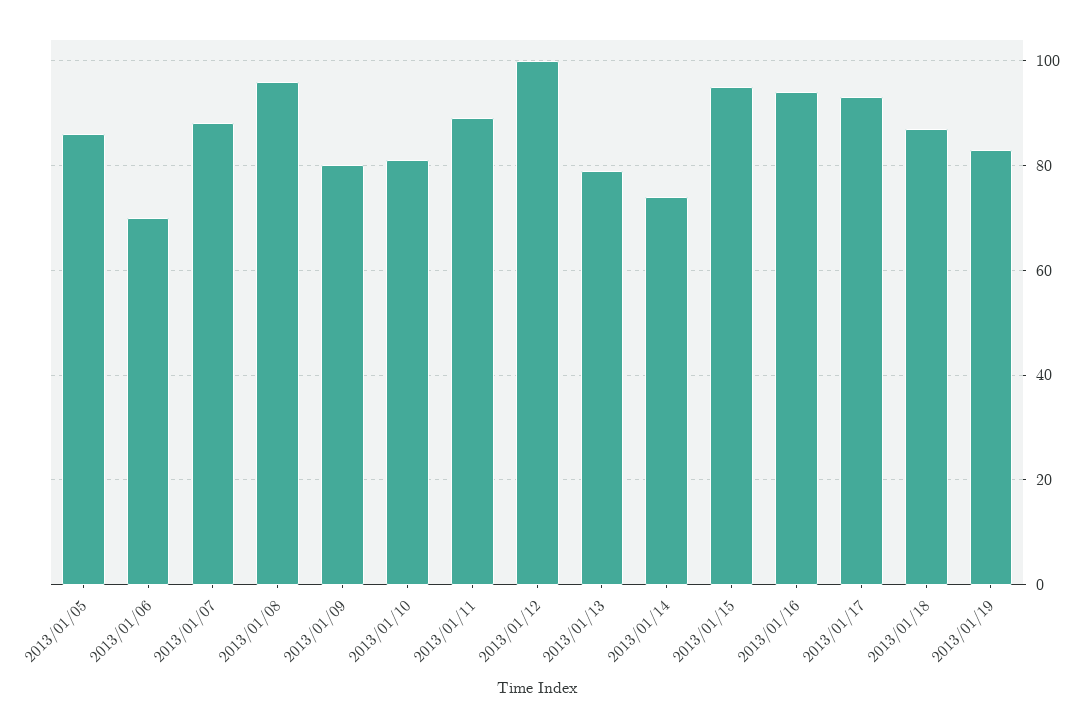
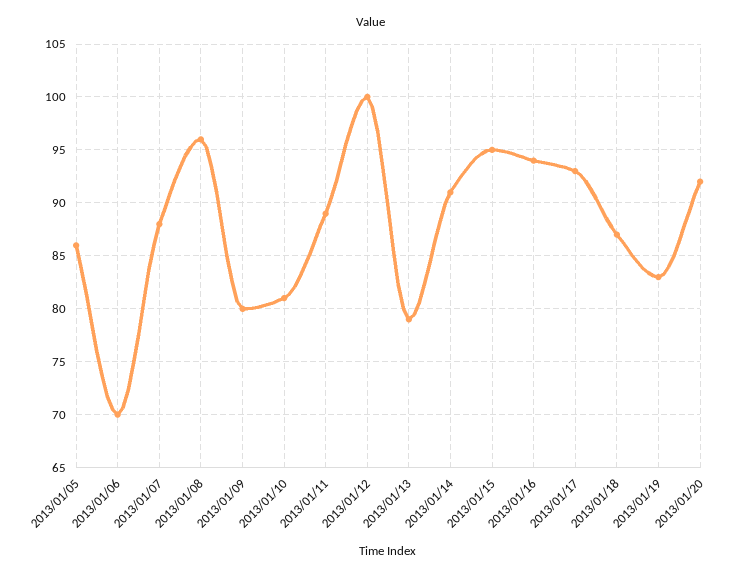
2013/01/14: 75 -> 91
2013/01/20: none -> 92

